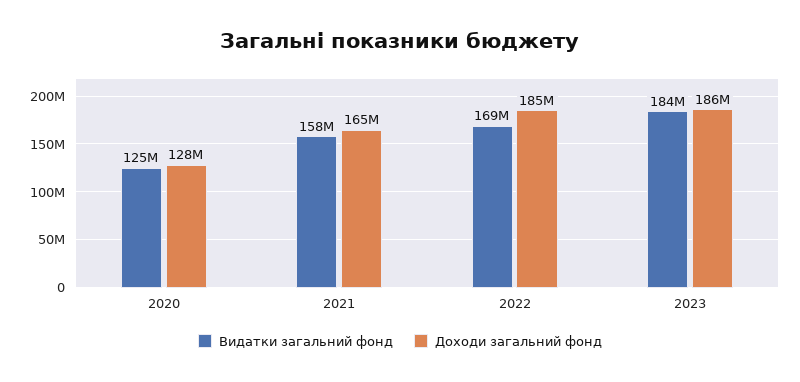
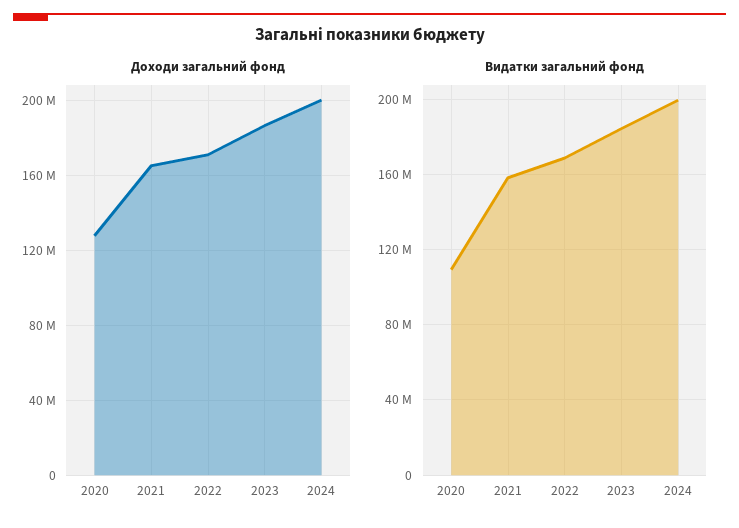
Видатки загальний фонд, 2020: 125000000 -> 110000000
Доходи загальний фонд, 2022: 185000000 -> 170000000
Доходи загальний фонд, 2024: none -> 200000000
Видатки загальний фонд, 2024: none -> 200000000

